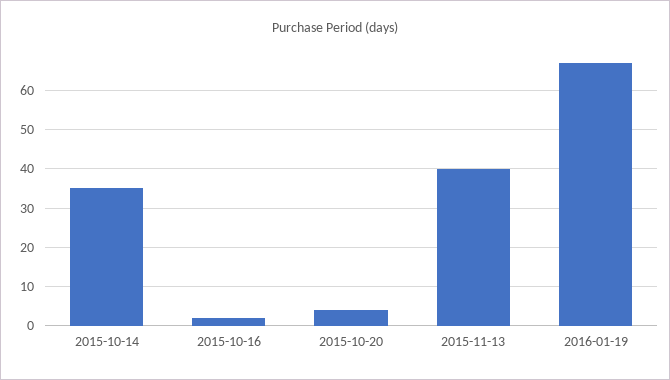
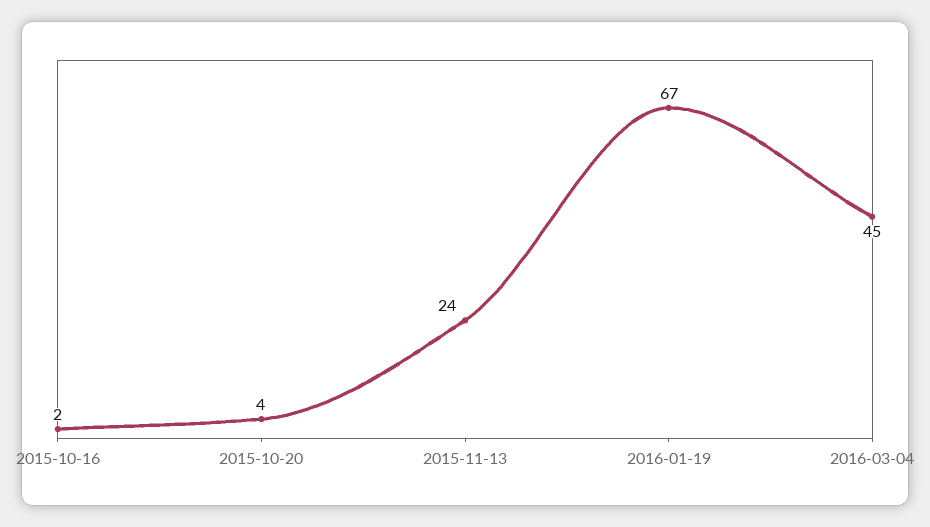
2015-10-14: 35 -> none
2015-11-13: 40 -> 24
2016-03-04: none -> 45

